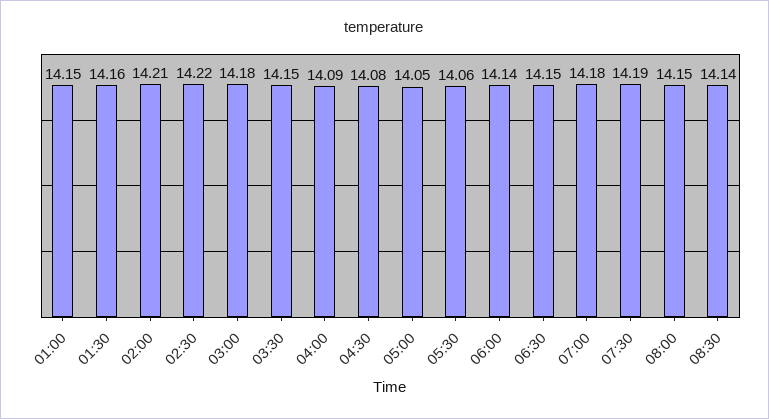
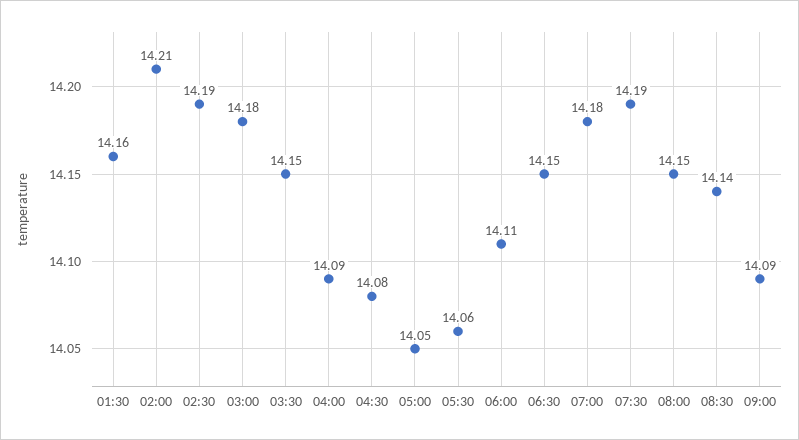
01:00: 14.15 -> none
02:30: 14.22 -> 14.19
06:00: 14.14 -> 14.11
09:00: none -> 14.09

